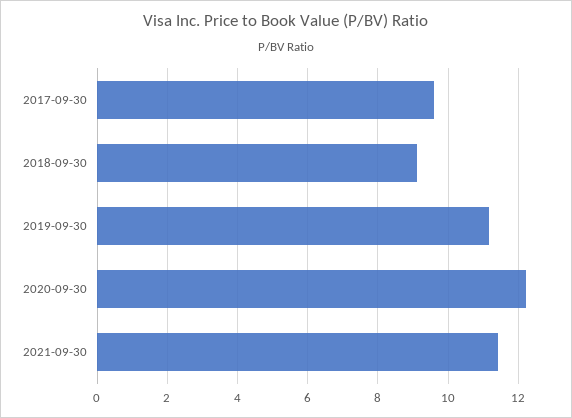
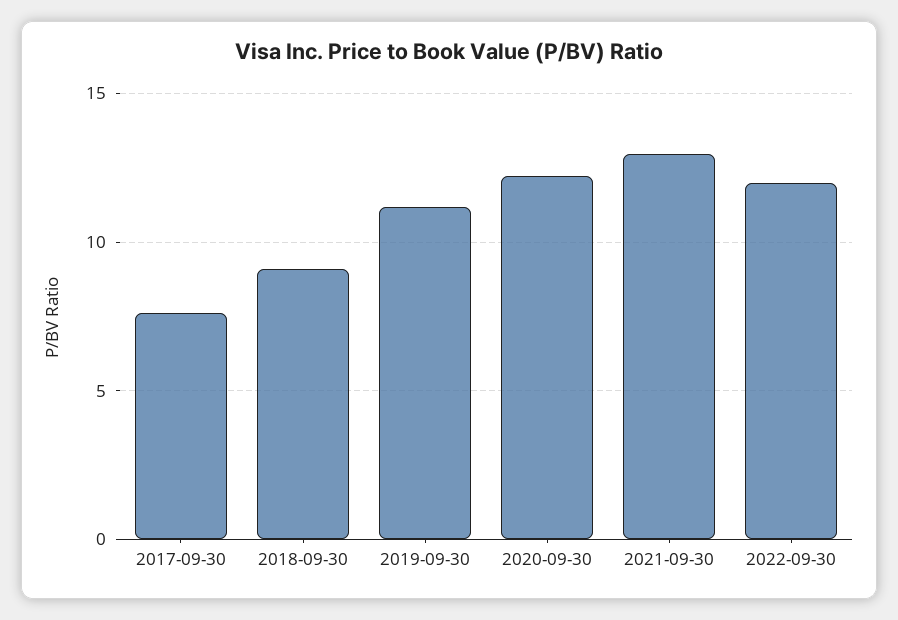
2017-09-30: 9.6 -> 7.5
2021-09-30: 11.4 -> 13
2022-09-30: none -> 12

